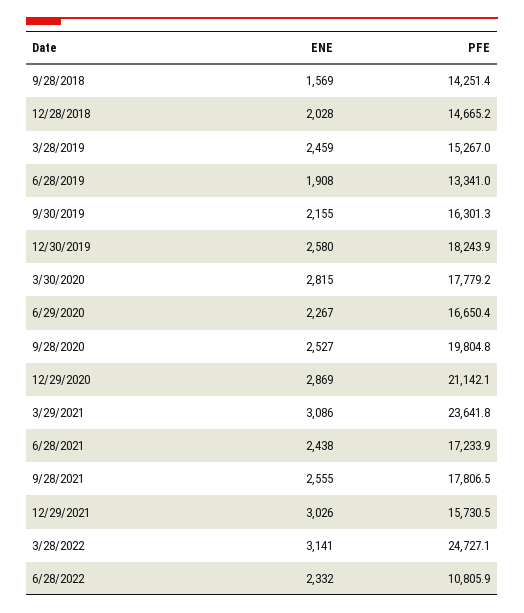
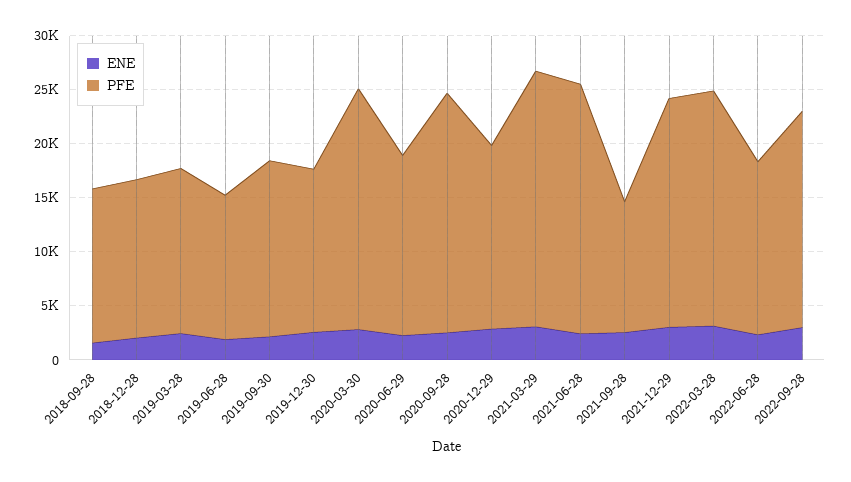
PFE, 12/30/2019: 18243.9 -> 15000
PFE, 3/30/2020: 17779.2 -> 22000
PFE, 9/28/2020: 19804.8 -> 22000
PFE, 12/29/2020: 21142.1 -> 17000
PFE, 6/28/2021: 17233.9 -> 23000
PFE, 9/28/2021: 17806.5 -> 12000
PFE, 12/29/2021: 15730.5 -> 21000
PFE, 3/28/2022: 24727.1 -> 22000
PFE, 6/28/2022: 10805.9 -> 16000
ENE, 2022-09-28: none -> 3000
PFE, 2022-09-28: none -> 20000

